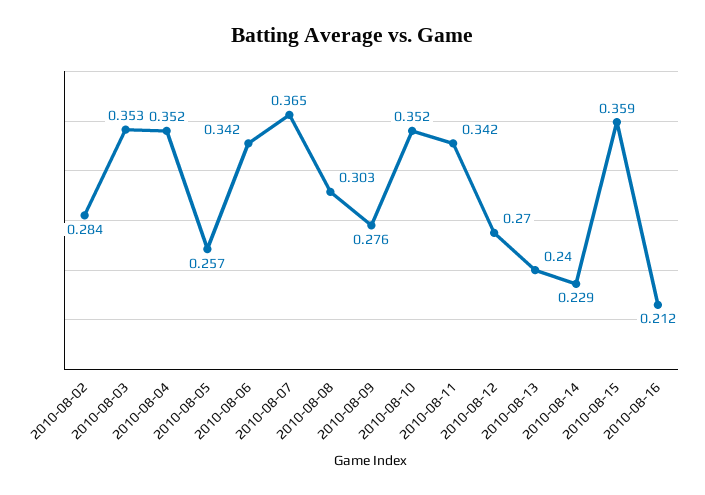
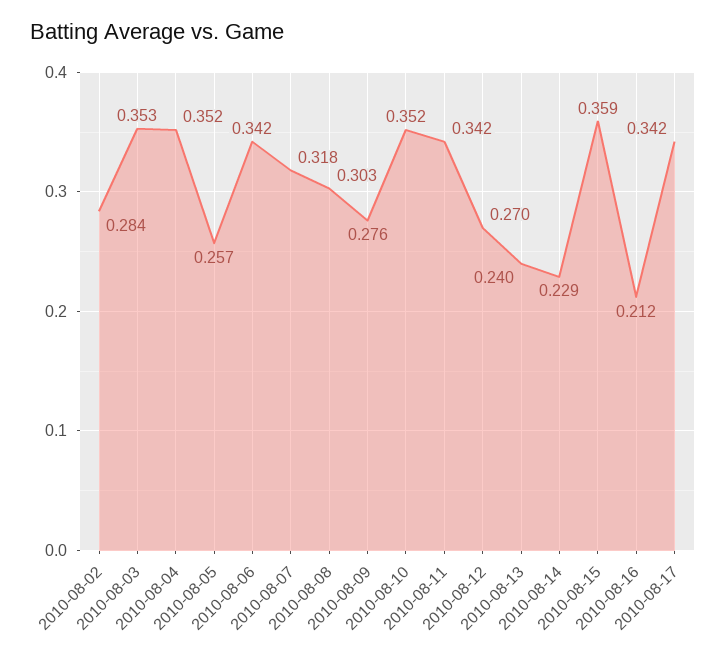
2010-08-07: 0.365 -> 0.318
2010-08-17: none -> 0.342

